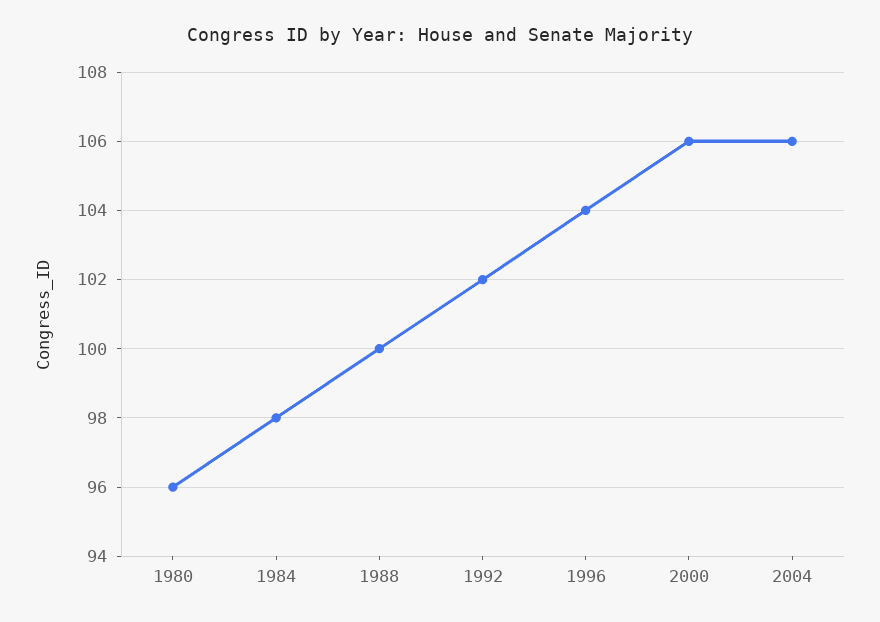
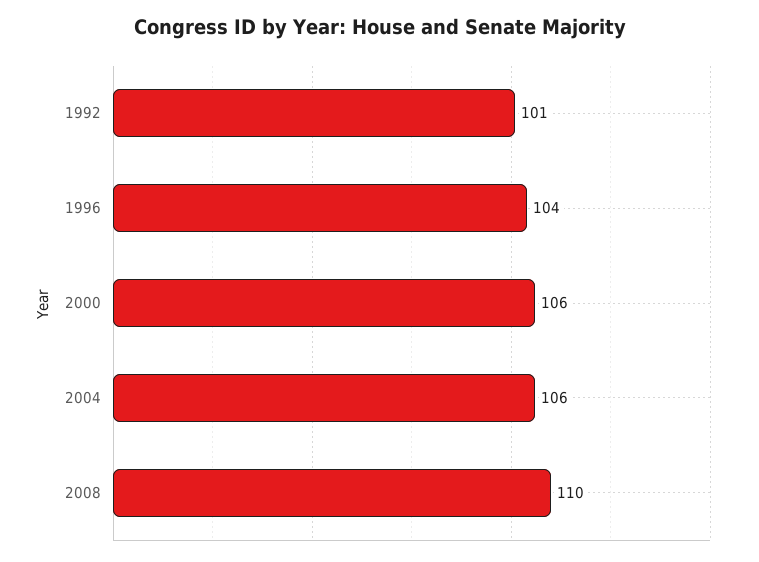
1980: 96 -> none
1984: 98 -> none
1988: 100 -> none
1992: 102 -> 101
2008: none -> 110

